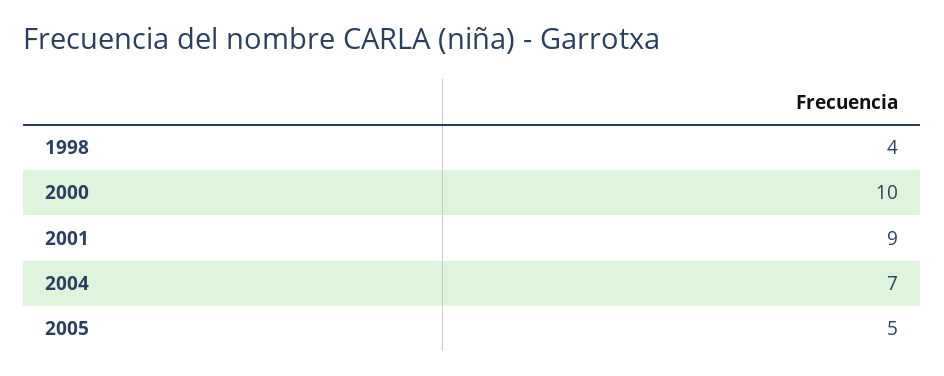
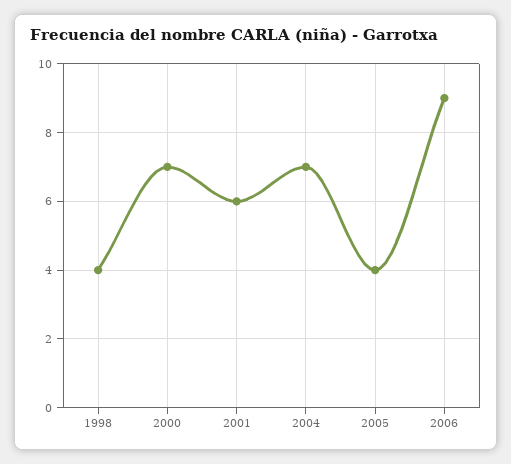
2000: 10 -> 7
2001: 9 -> 6
2005: 5 -> 4
2006: none -> 9

